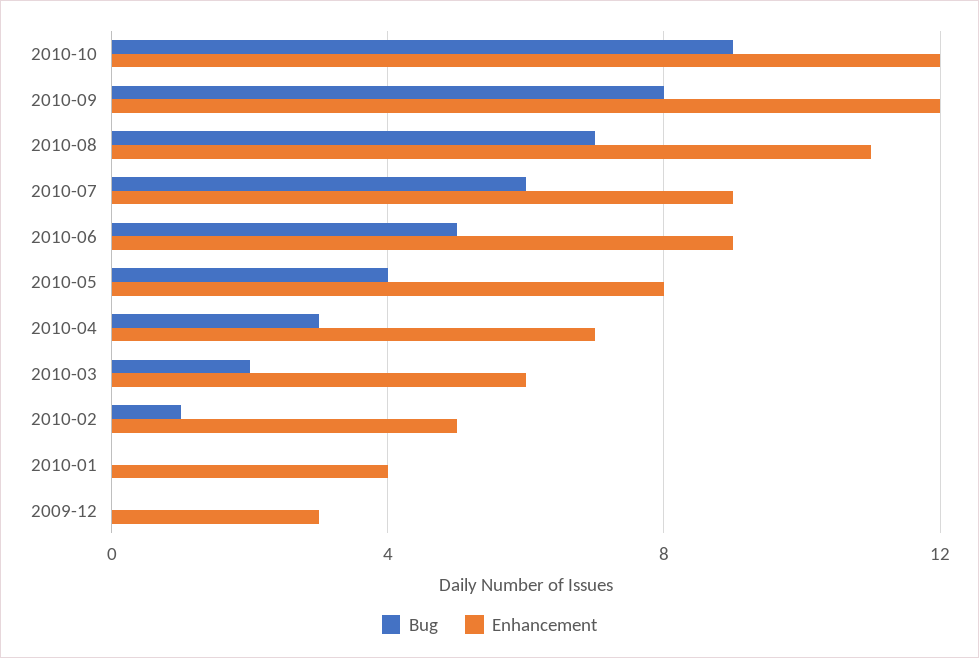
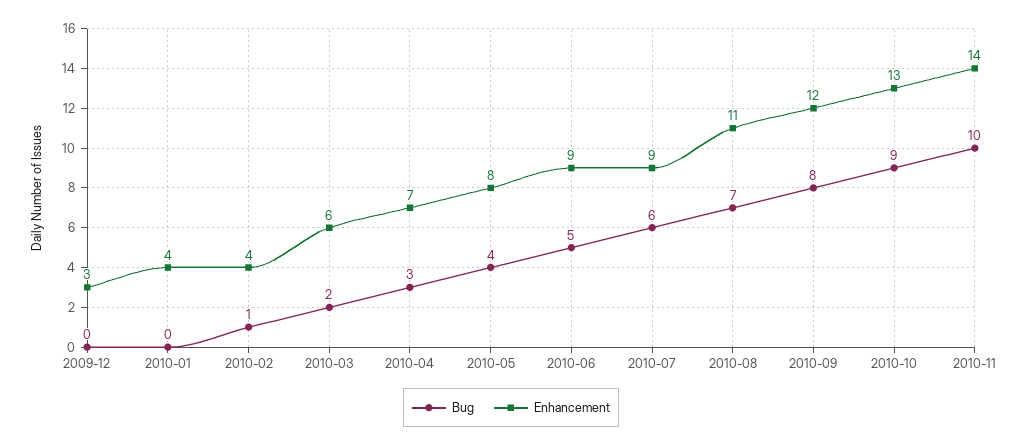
Enhancement, 2010-10: 12 -> 13
Enhancement, 2010-02: 5 -> 4
Bug, 2010-11: none -> 10
Enhancement, 2010-11: none -> 14

